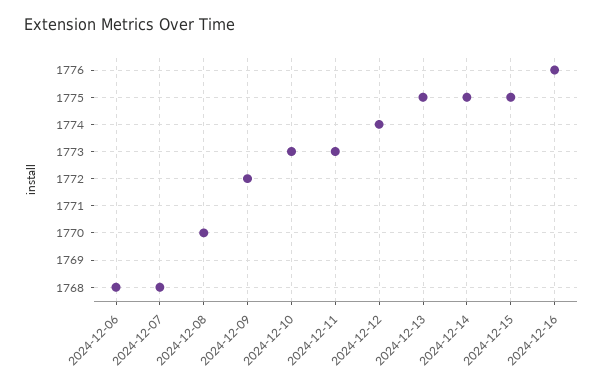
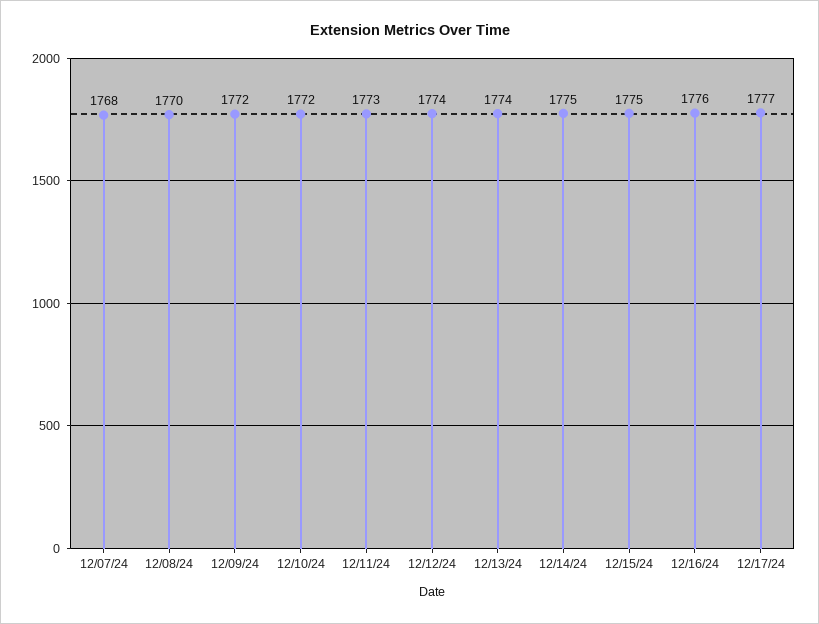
2024-12-06: 1768 -> none
2024-12-10: 1773 -> 1772
2024-12-13: 1775 -> 1774
12/17/24: none -> 1777

